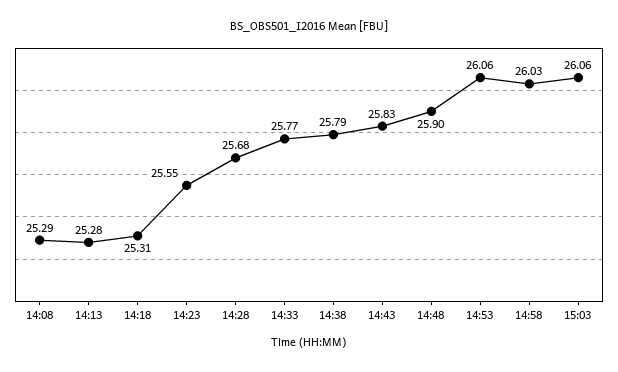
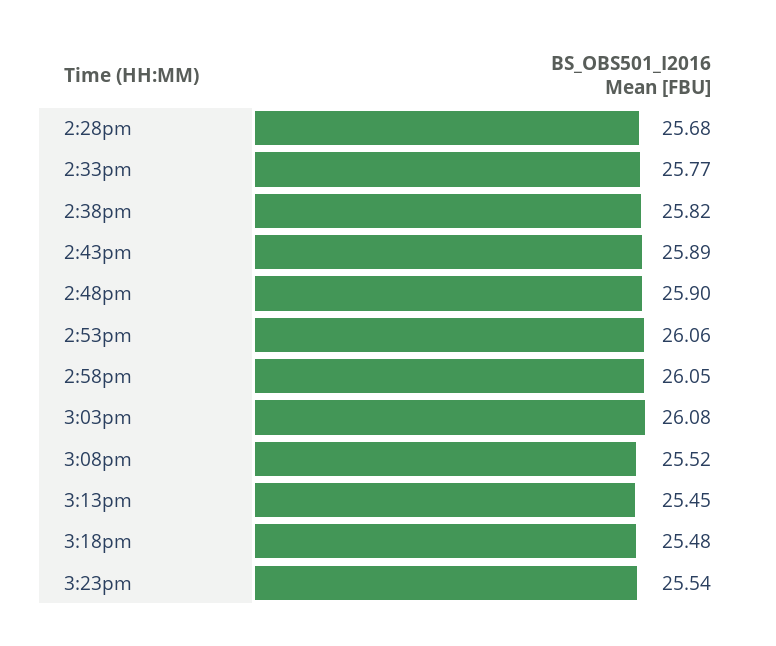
14:08: 25.29 -> none
14:13: 25.28 -> none
14:18: 25.31 -> none
14:23: 25.55 -> none
14:38: 25.79 -> 25.82
14:43: 25.83 -> 25.89
14:58: 26.03 -> 26.05
15:03: 26.06 -> 26.08
3:08pm: none -> 25.52
3:13pm: none -> 25.45
3:18pm: none -> 25.48
3:23pm: none -> 25.54

